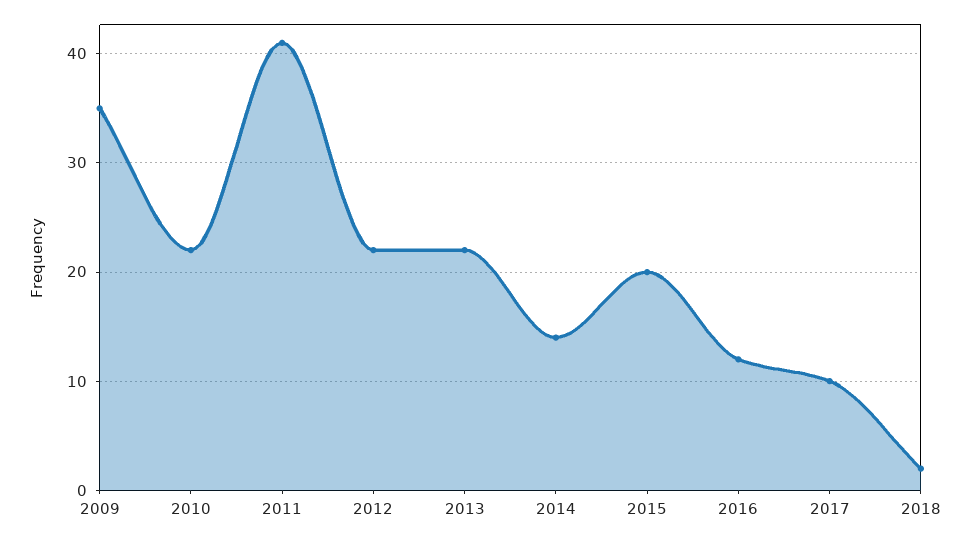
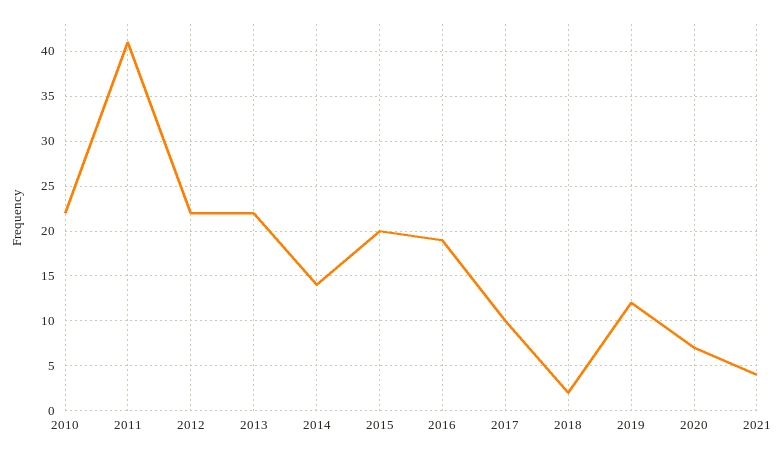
2009: 35 -> none
2016: 12 -> 19
2019: none -> 12
2020: none -> 7
2021: none -> 4

